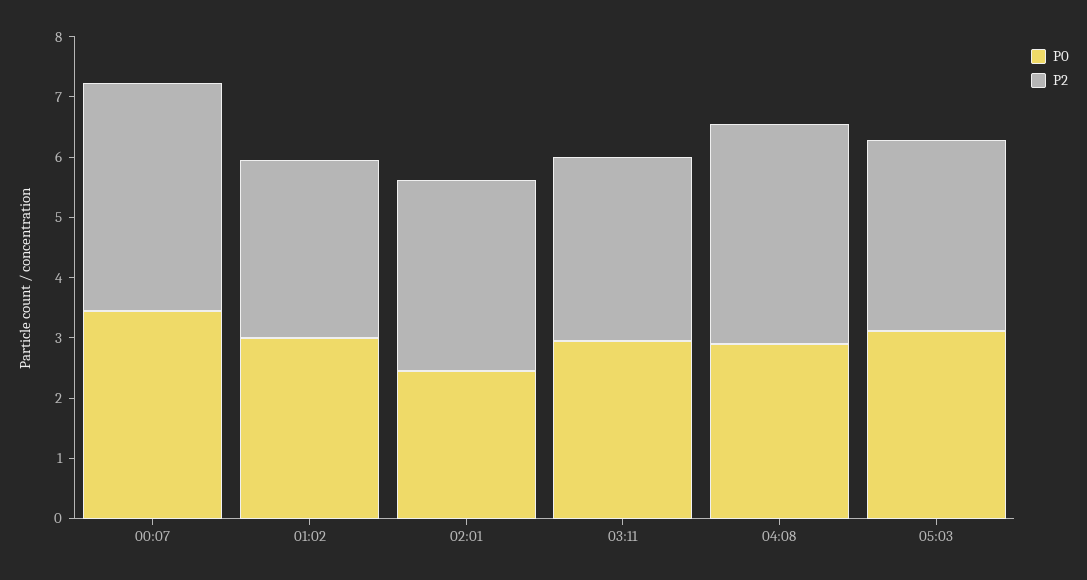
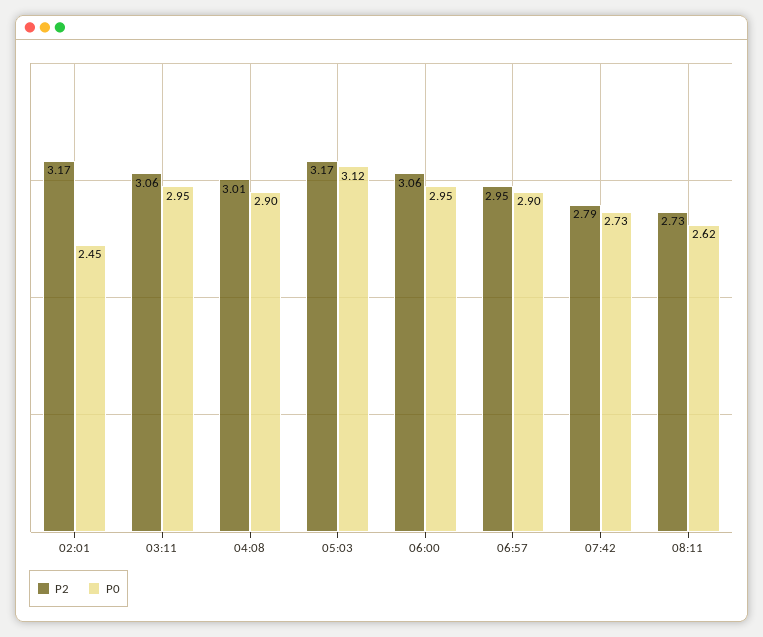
P0, 00:07: 3.4 -> none
P2, 00:07: 3.8 -> none
P0, 01:02: 3 -> none
P2, 01:02: 3 -> none
P2, 04:08: 3.6 -> 3.01
P2, 06:00: none -> 3.06
P0, 06:00: none -> 2.95
P2, 06:57: none -> 2.95
P0, 06:57: none -> 2.9
P2, 07:42: none -> 2.79
P0, 07:42: none -> 2.73
P2, 08:11: none -> 2.73
P0, 08:11: none -> 2.62

